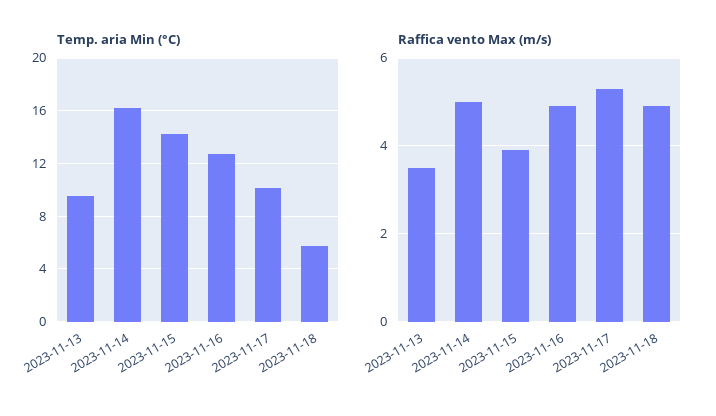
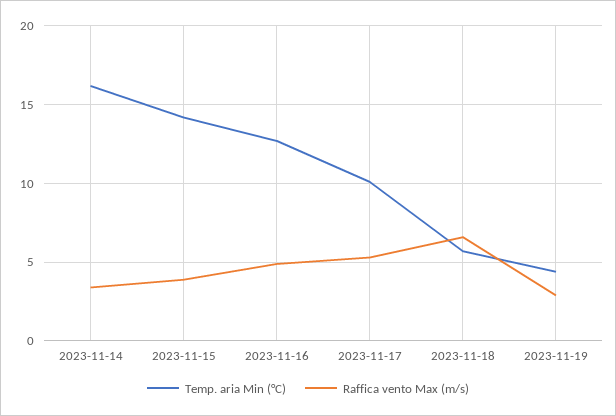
Temp. aria Min (°C), 2023-11-13: 9.5 -> none
Raffica vento Max (m/s), 2023-11-13: 3.5 -> none
Raffica vento Max (m/s), 2023-11-14: 5 -> 3.5
Raffica vento Max (m/s), 2023-11-18: 5 -> 6.5
Temp. aria Min (°C), 2023-11-19: none -> 4.5
Raffica vento Max (m/s), 2023-11-19: none -> 3

